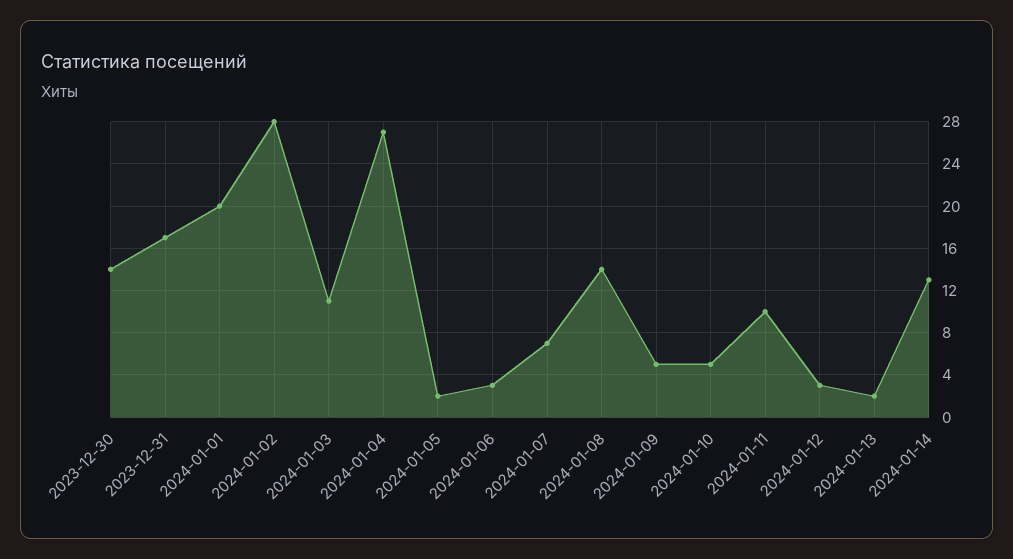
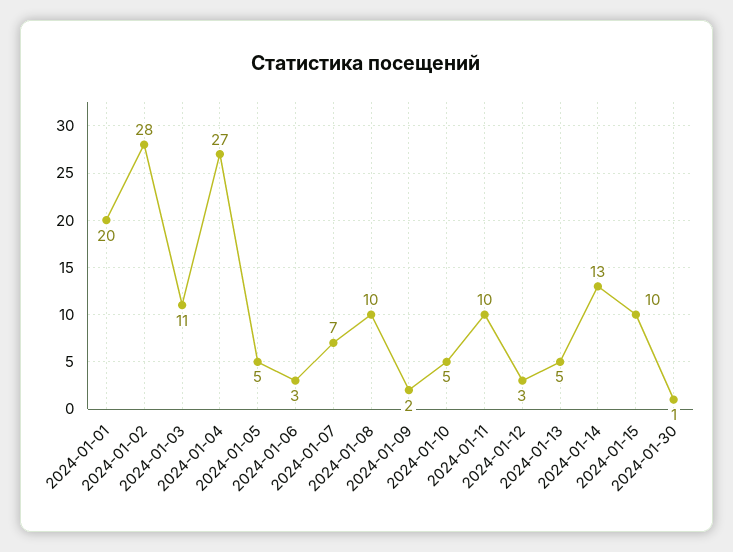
2023-12-30: 14 -> none
2023-12-31: 17 -> none
2024-01-05: 2 -> 5
2024-01-08: 14 -> 10
2024-01-09: 5 -> 2
2024-01-13: 2 -> 5
2024-01-15: none -> 10
2024-01-30: none -> 1

